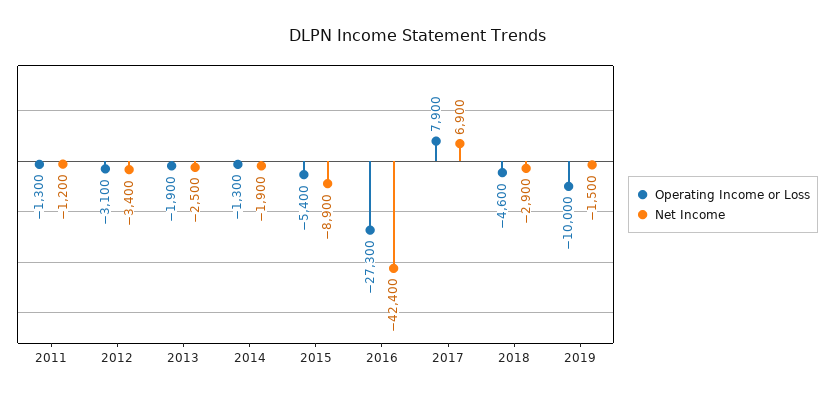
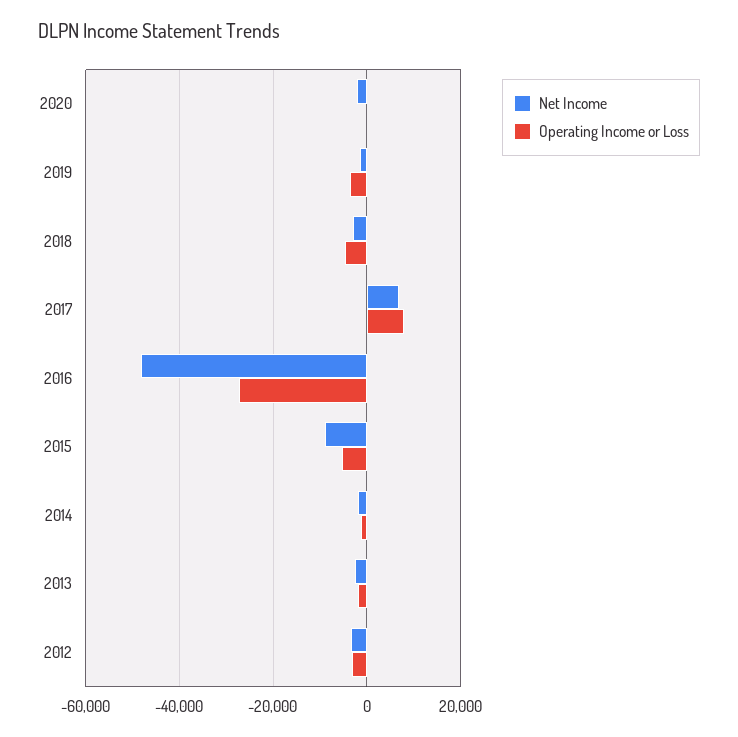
Operating Income or Loss, 2011: -1300 -> none
Net Income, 2011: -1200 -> none
Net Income, 2016: -42400 -> -48000
Operating Income or Loss, 2019: -10000 -> -4000
Net Income, 2020: none -> -2000
Operating Income or Loss, 2020: none -> 0

